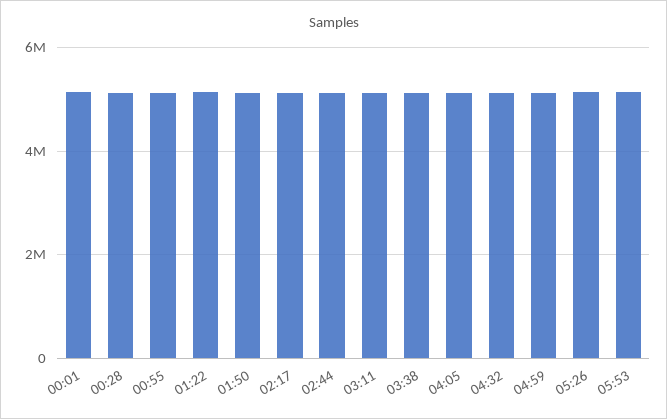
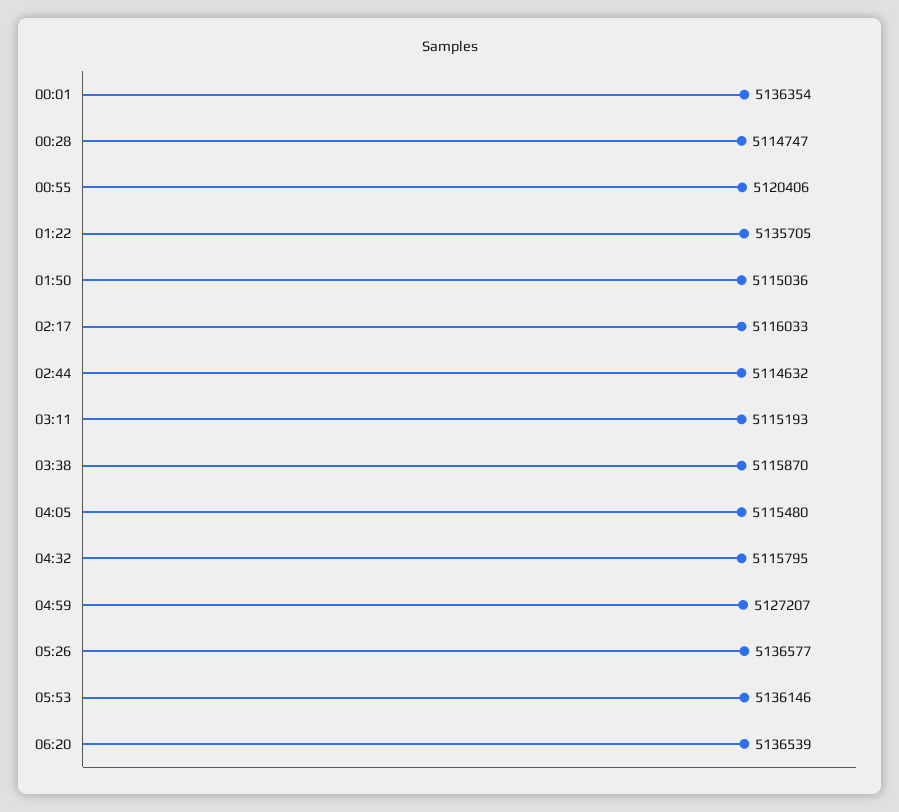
06:20: none -> 5136539

